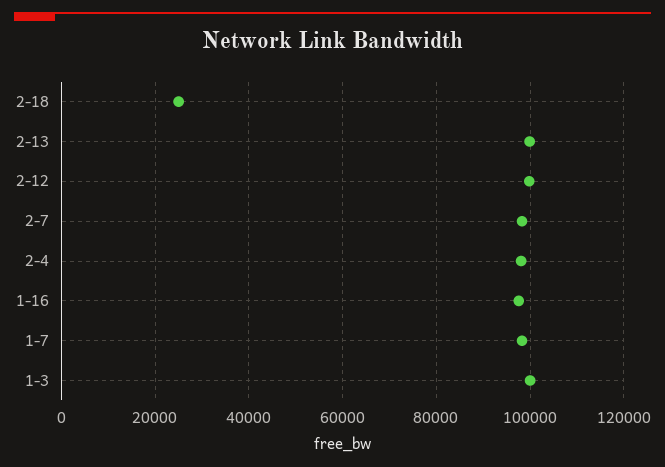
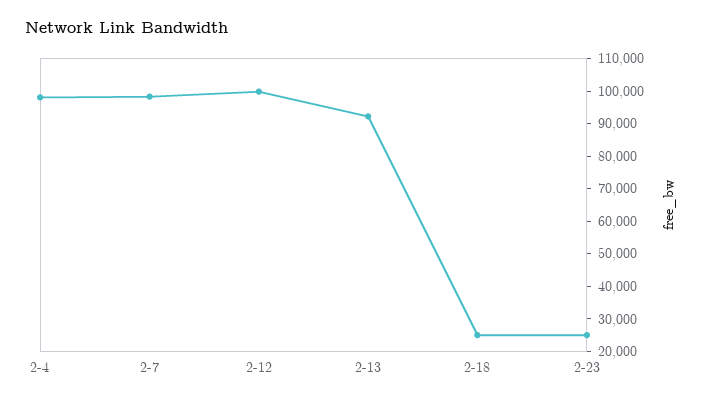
2-13: 100000 -> 92500
1-16: 98000 -> none
1-7: 98000 -> none
1-3: 100000 -> none
2-23: none -> 25000

